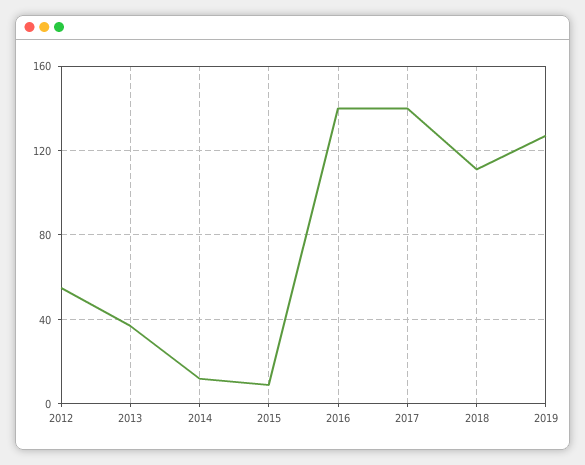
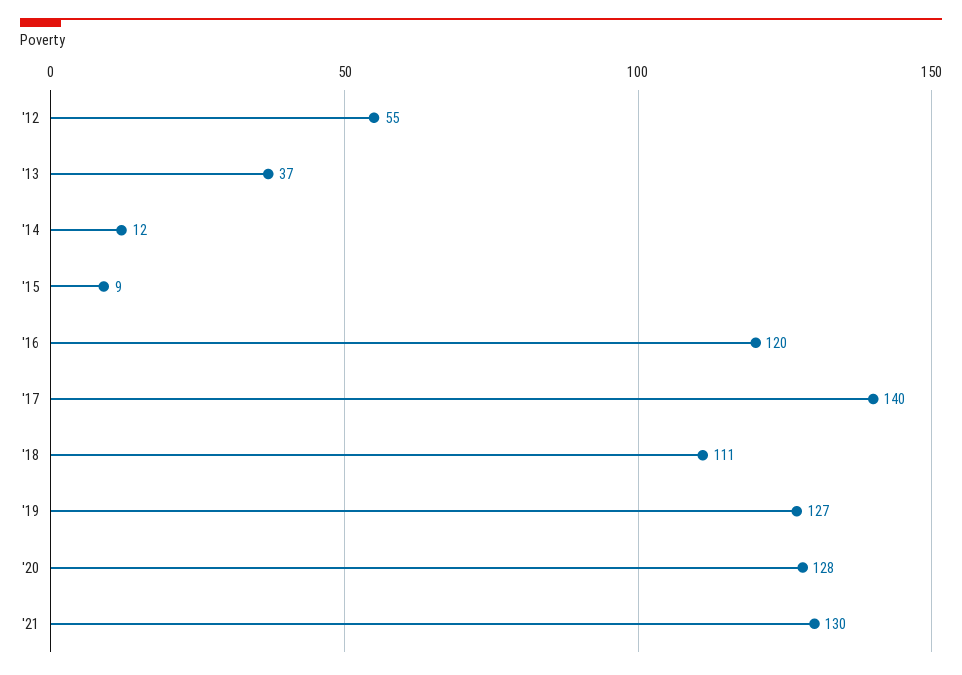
2016: 140 -> 120
'20: none -> 128
'21: none -> 130

